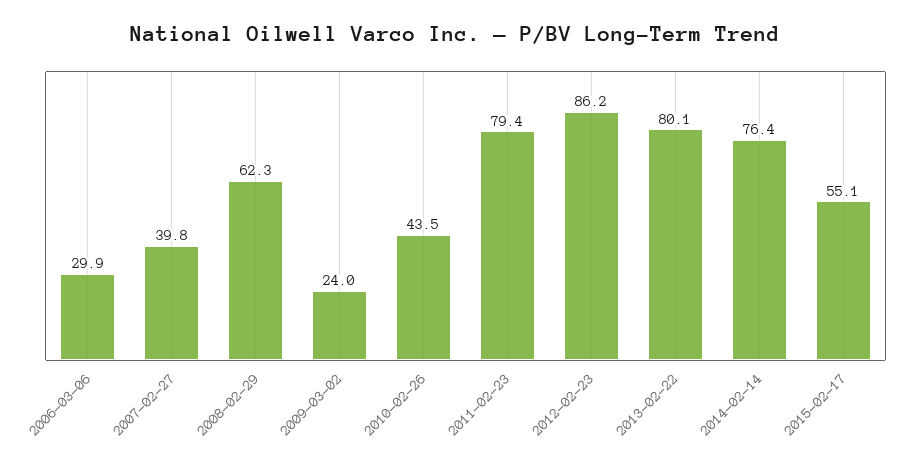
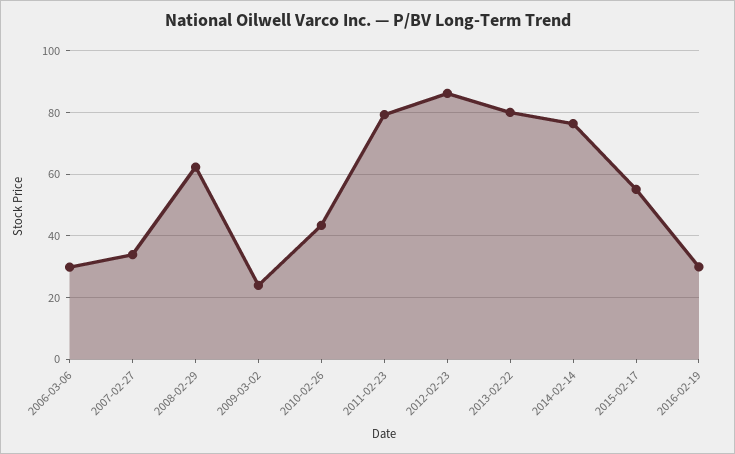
2007-02-27: 39.8 -> 34
2016-02-19: none -> 30

